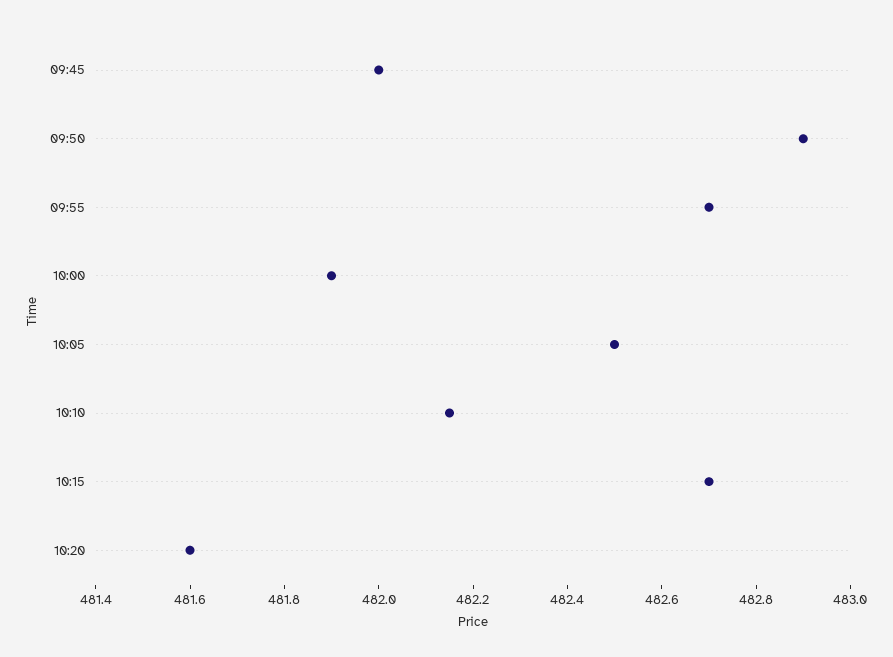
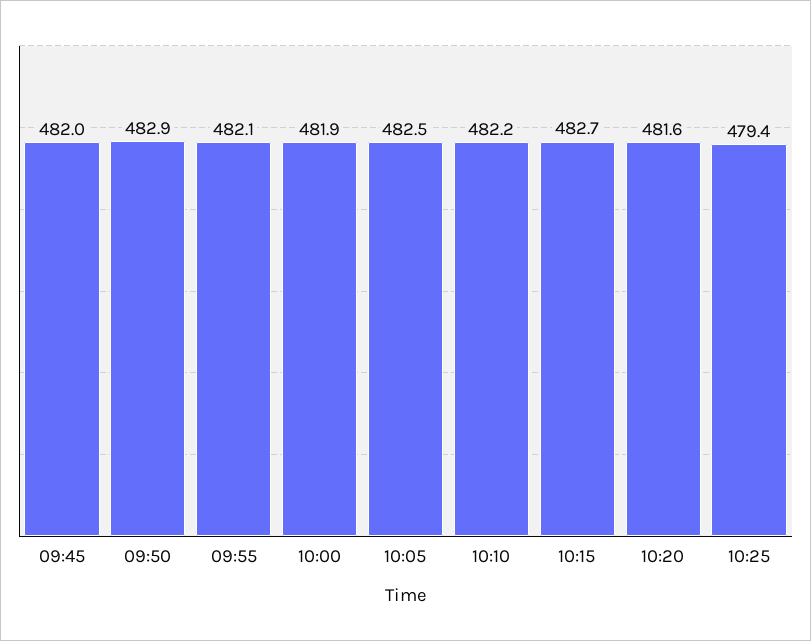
09:55: 482.7 -> 482.1
10:25: none -> 479.4

